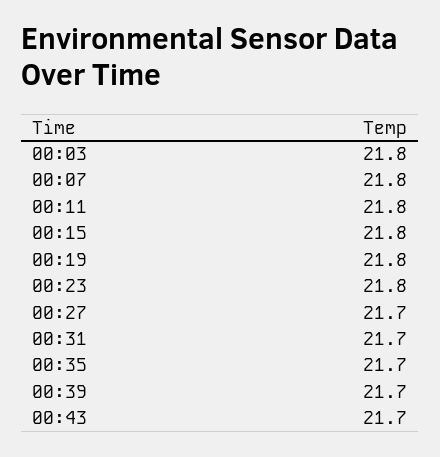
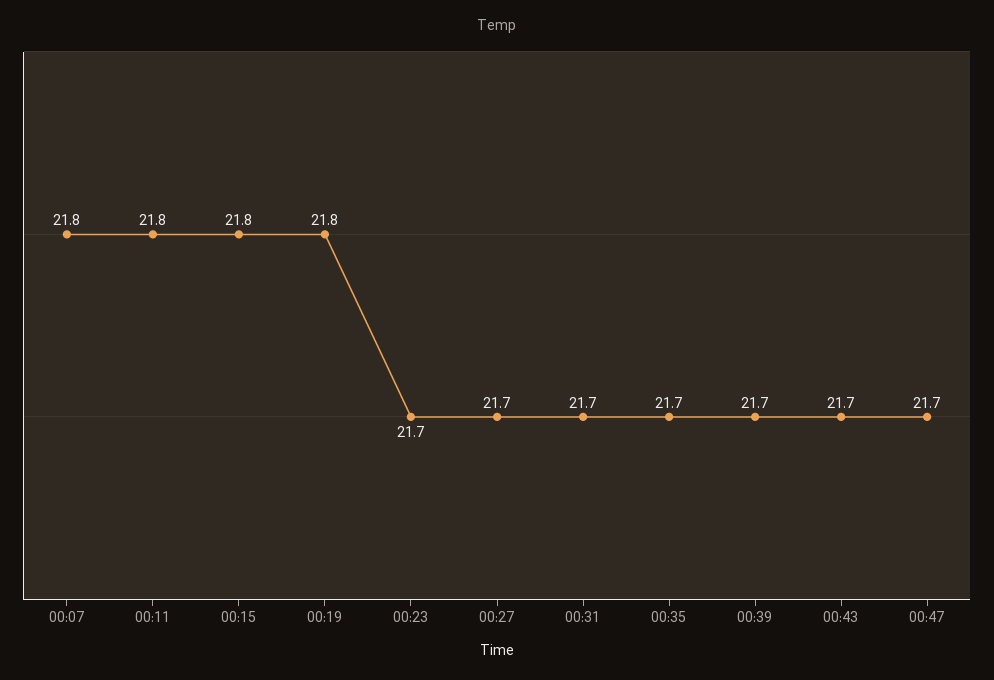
00:03: 21.8 -> none
00:23: 21.8 -> 21.7
00:47: none -> 21.7

